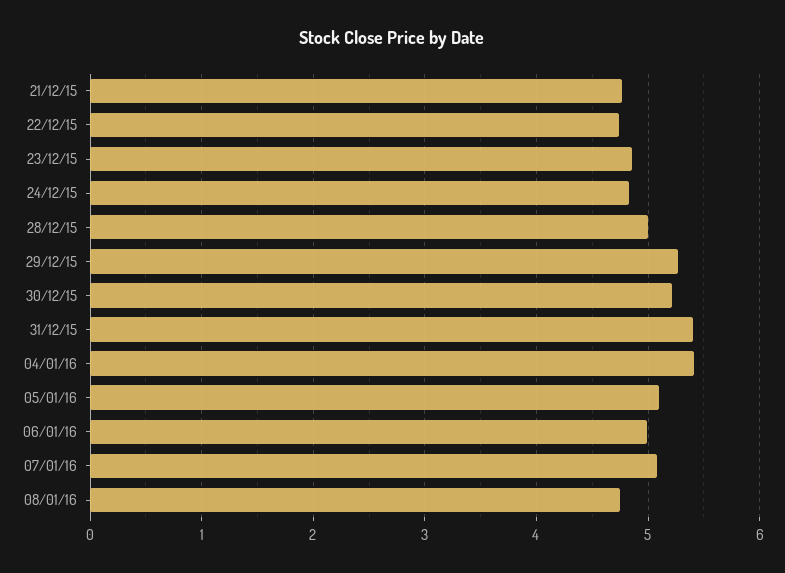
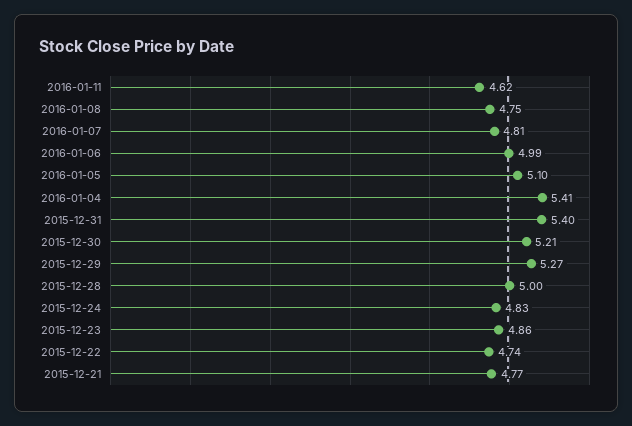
07/01/16: 5.1 -> 4.81
2016-01-11: none -> 4.62

